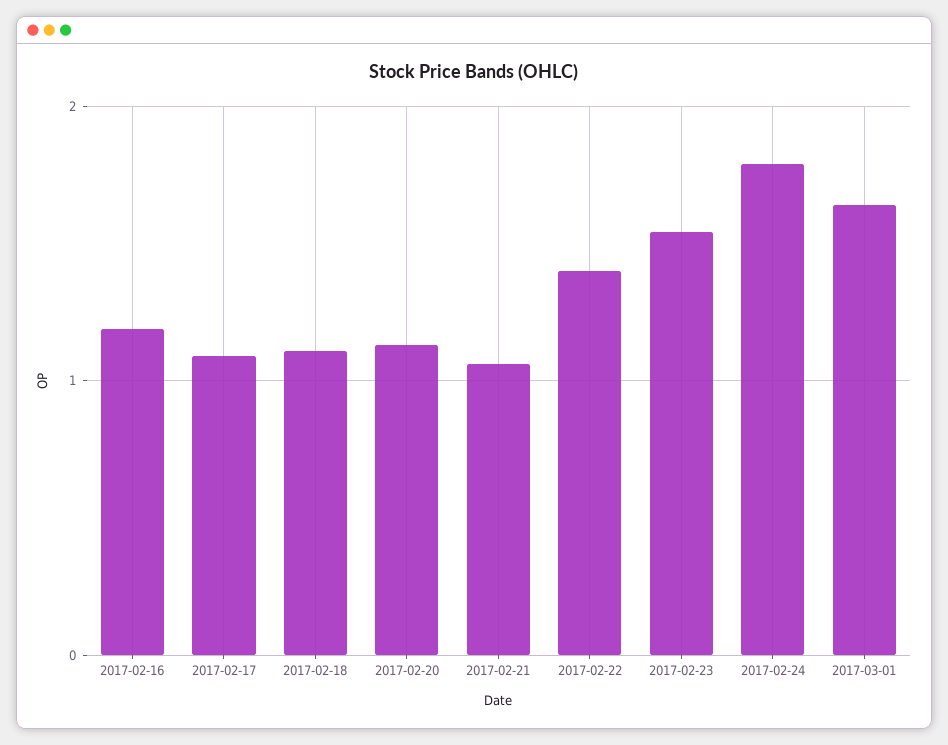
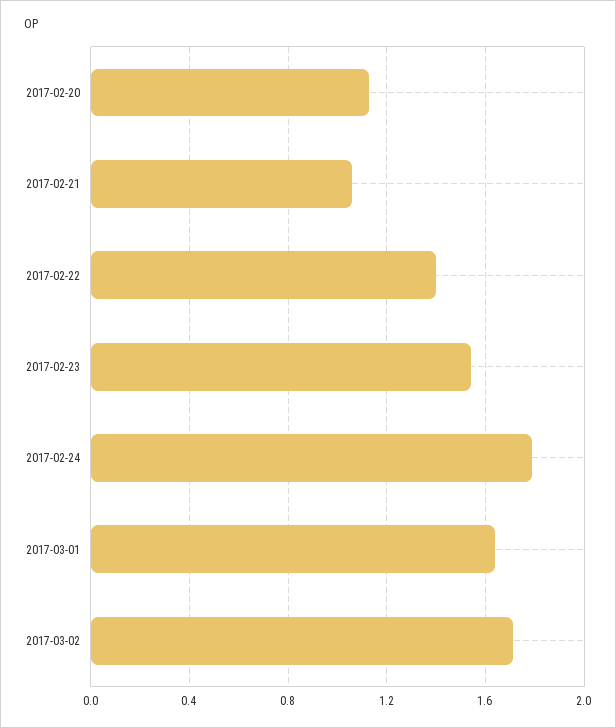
2017-02-16: 1.2 -> none
2017-02-17: 1.1 -> none
2017-02-18: 1.1 -> none
2017-03-02: none -> 1.7

